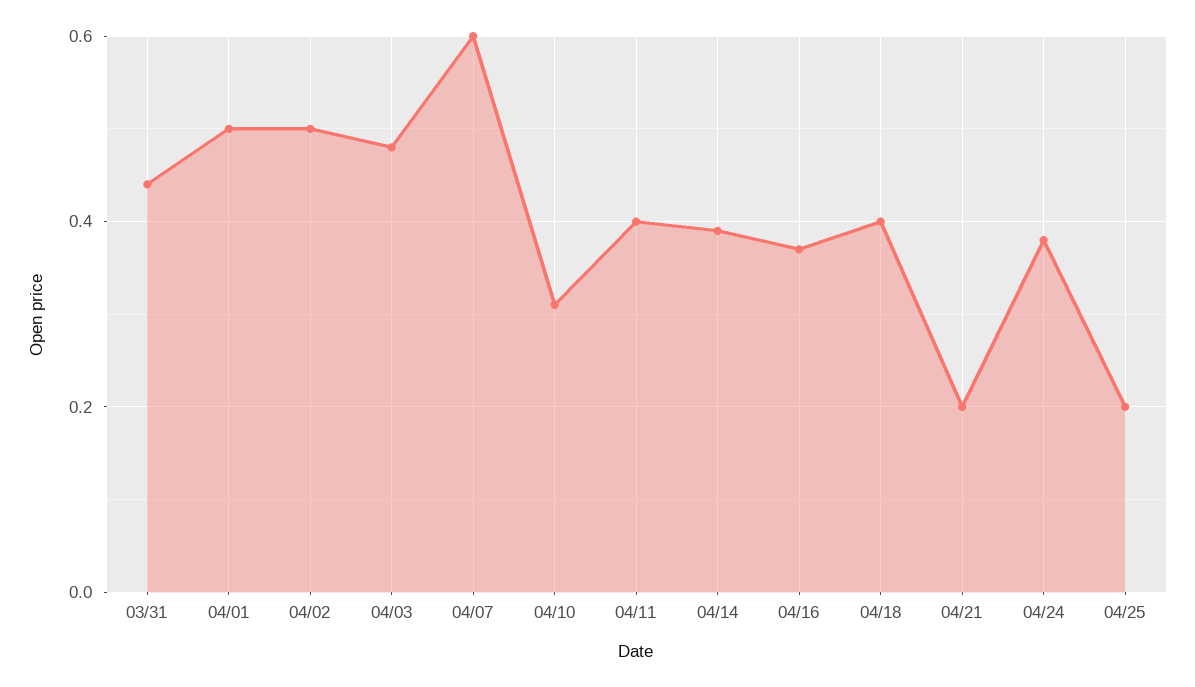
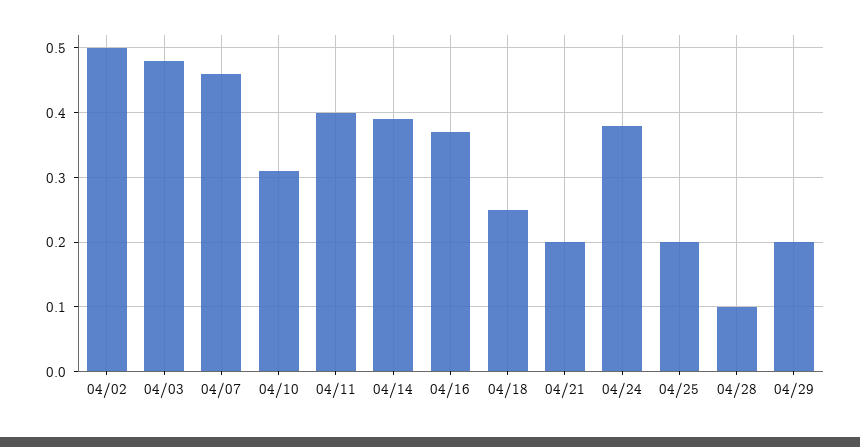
03/31: 0.45 -> none
04/01: 0.5 -> none
04/07: 0.6 -> 0.46
04/18: 0.4 -> 0.25
04/28: none -> 0.1
04/29: none -> 0.2

